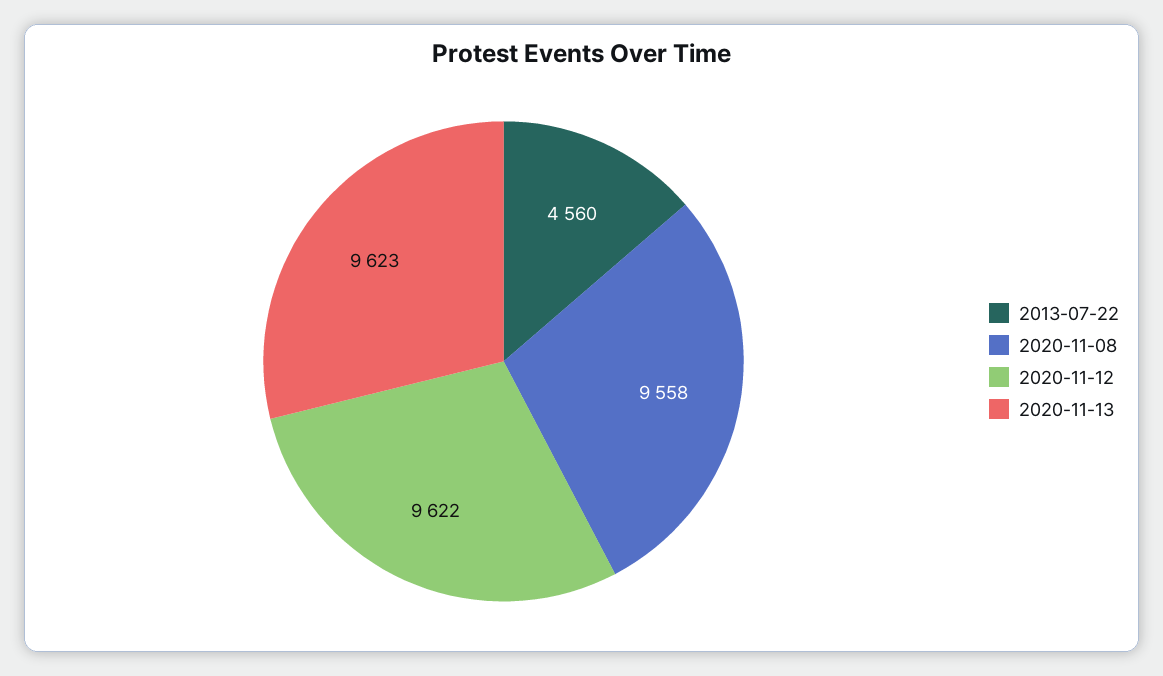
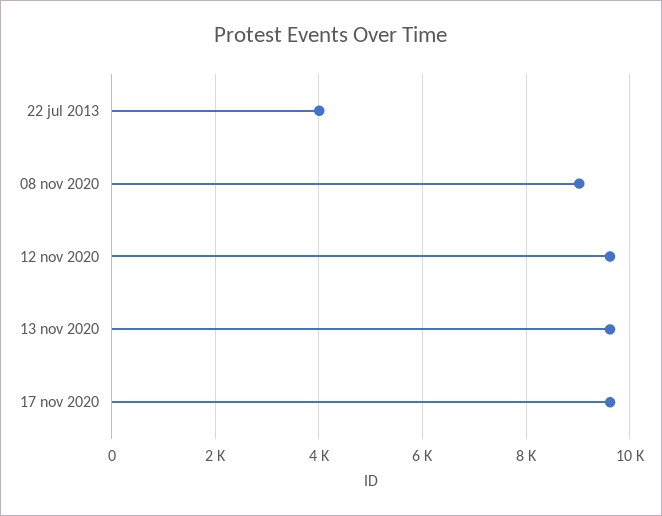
2013-07-22: 4560 -> 4000
2020-11-08: 9558 -> 9000
17 nov 2020: none -> 9600

